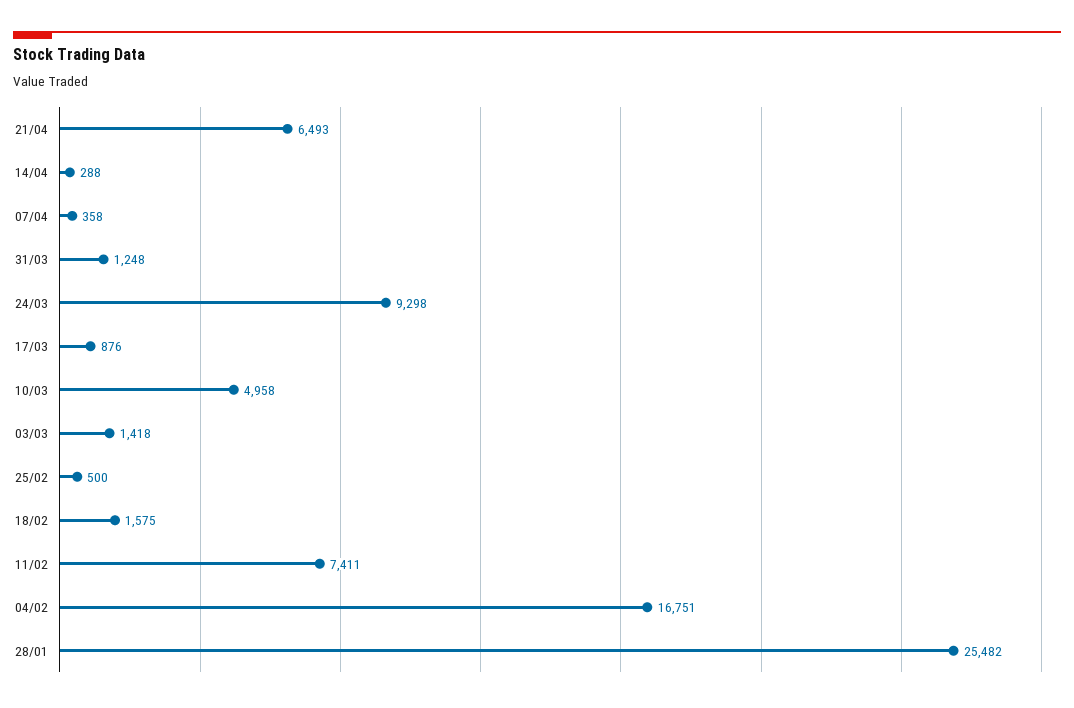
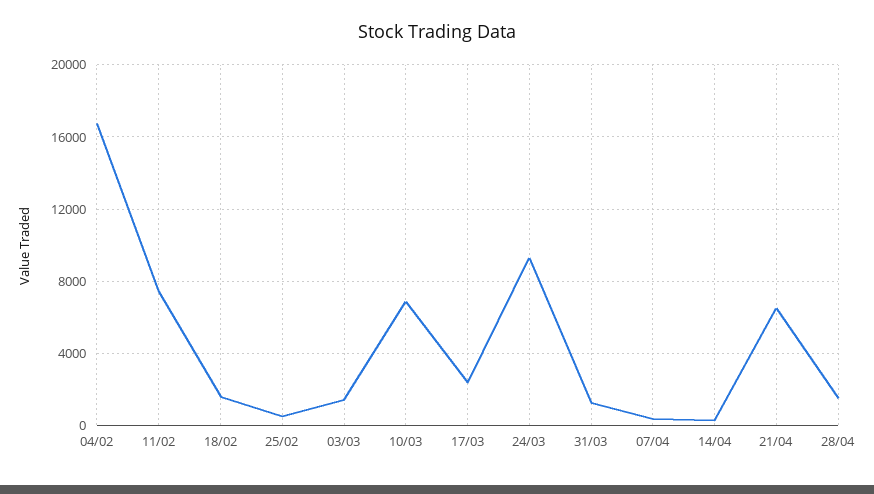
17/03: 876 -> 2500
10/03: 4958 -> 7000
28/01: 25482 -> none
28/04: none -> 1500

